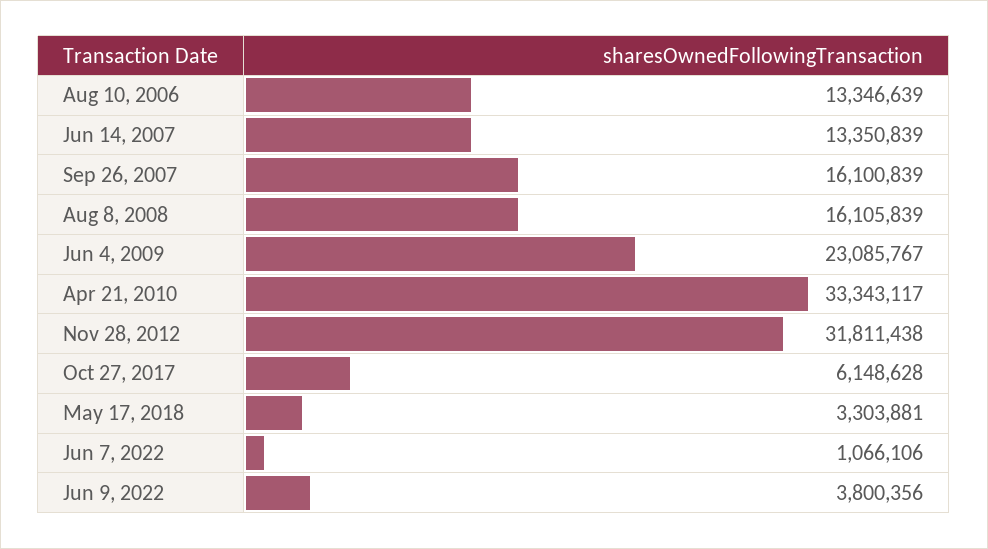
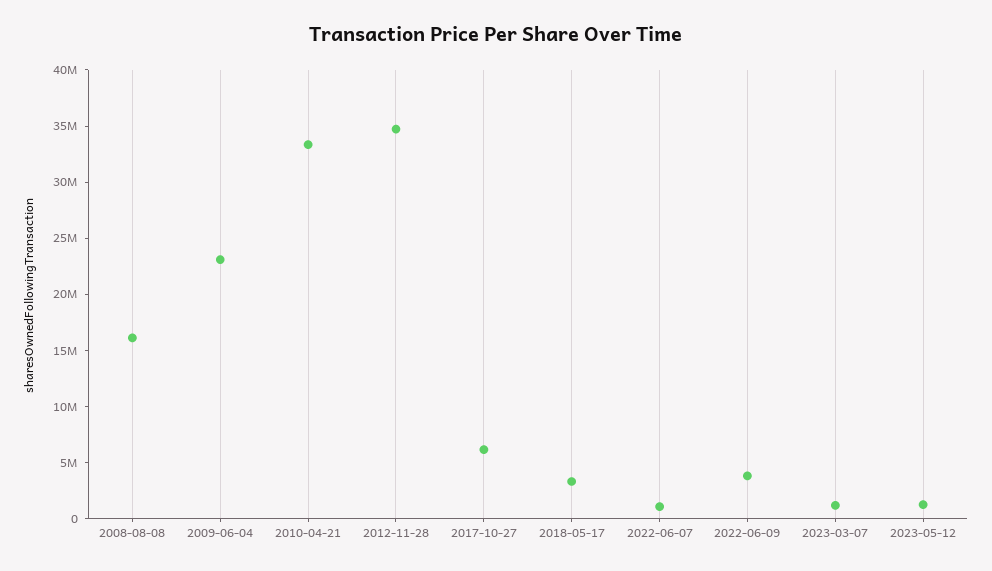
Aug 10, 2006: 13346639 -> none
Jun 14, 2007: 13350839 -> none
Sep 26, 2007: 16100839 -> none
Nov 28, 2012: 31811438 -> 35000000
2023-03-07: none -> 1000000
2023-05-12: none -> 1000000

